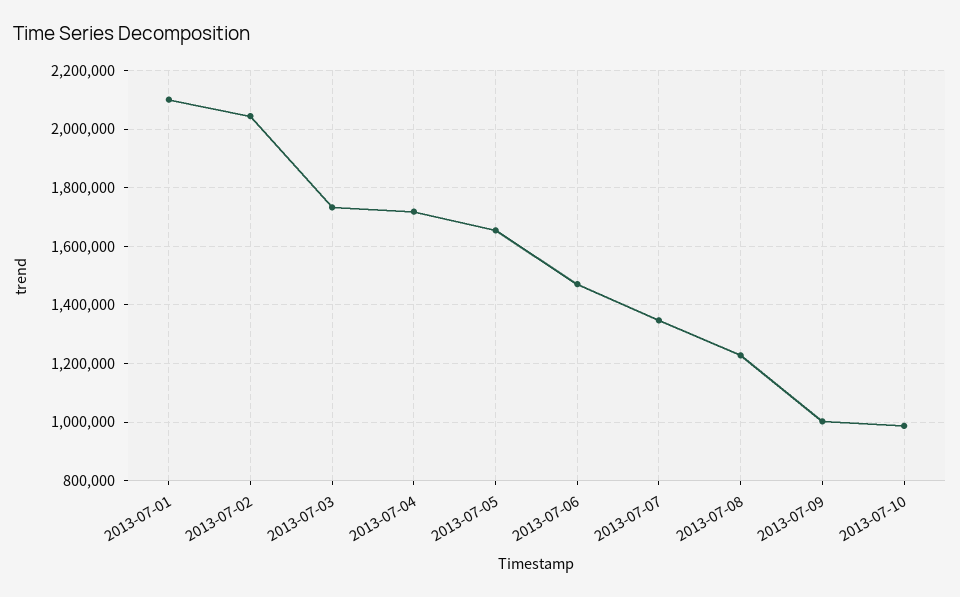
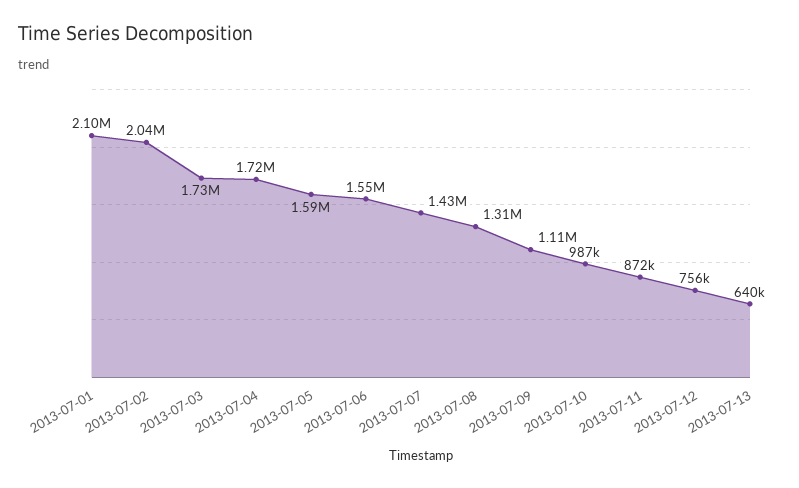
2013-07-05: 1650000 -> 1590000
2013-07-06: 1475000 -> 1550000
2013-07-07: 1350000 -> 1430000
2013-07-08: 1225000 -> 1310000
2013-07-09: 1000000 -> 1110000
2013-07-11: none -> 872000
2013-07-12: none -> 756000
2013-07-13: none -> 640000

